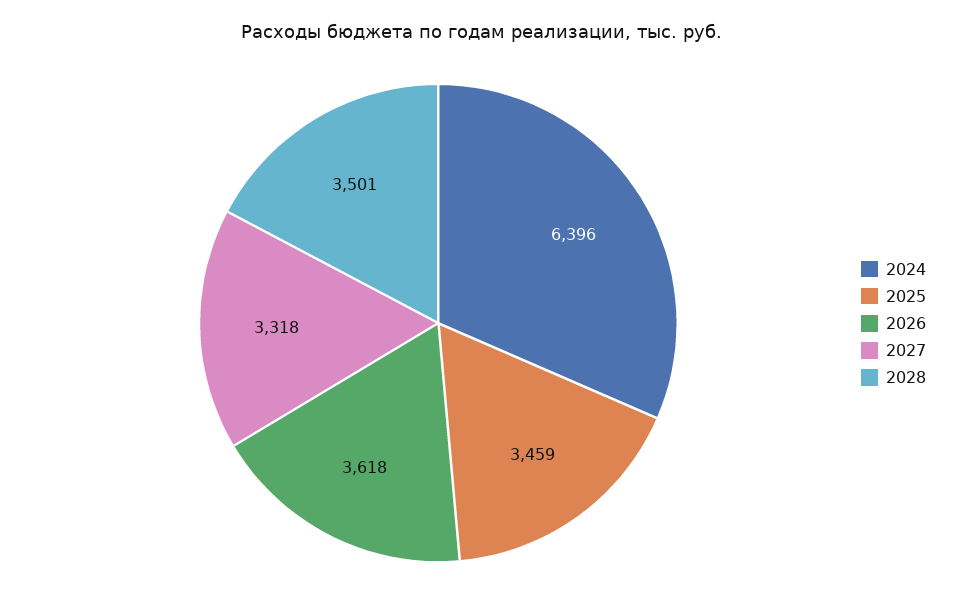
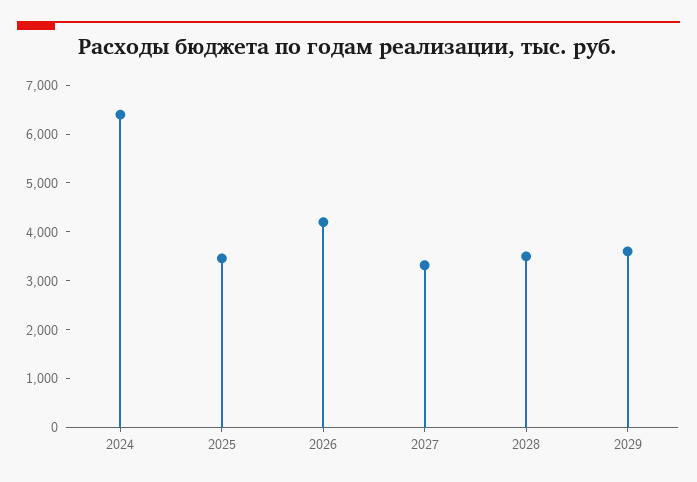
2026: 3618 -> 4200
2029: none -> 3600

